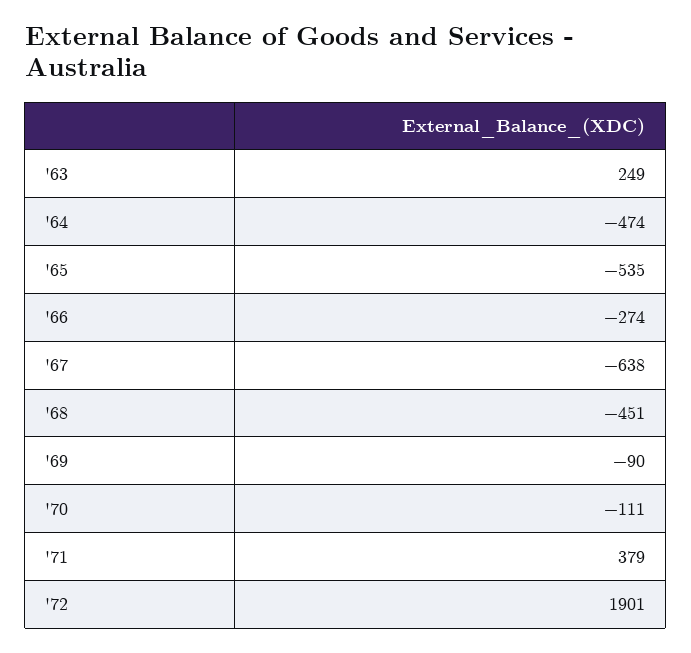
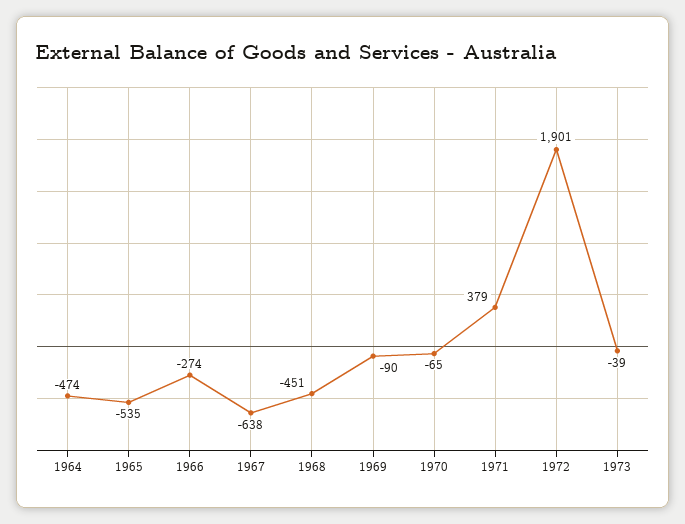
'63: 249 -> none
'70: -111 -> -65
1973: none -> -39

